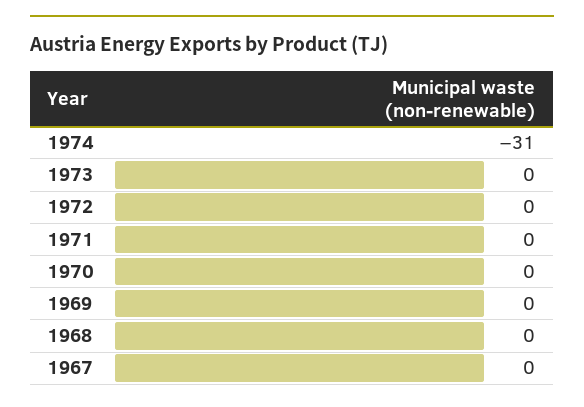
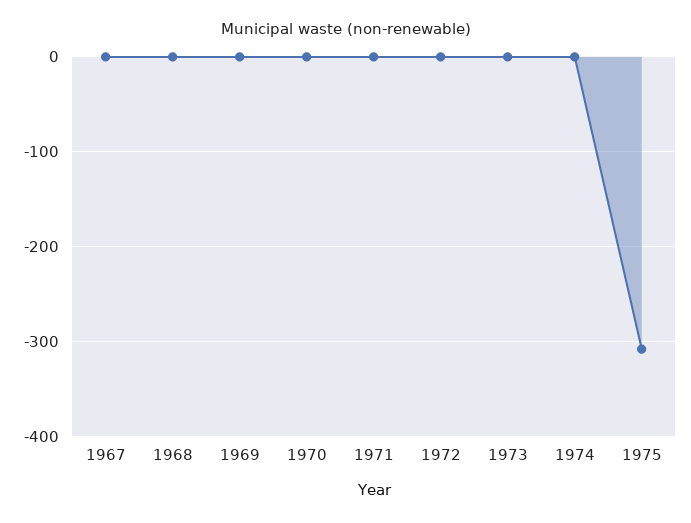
1974: -31 -> 0
1975: none -> -310

